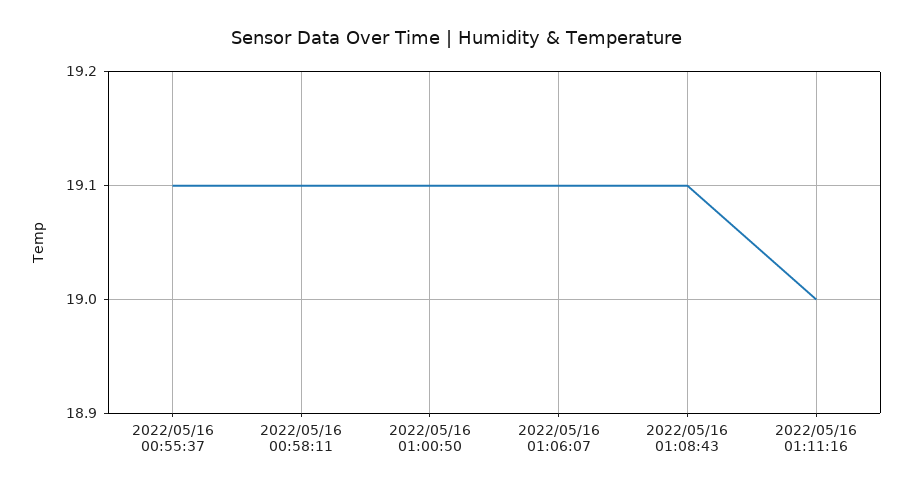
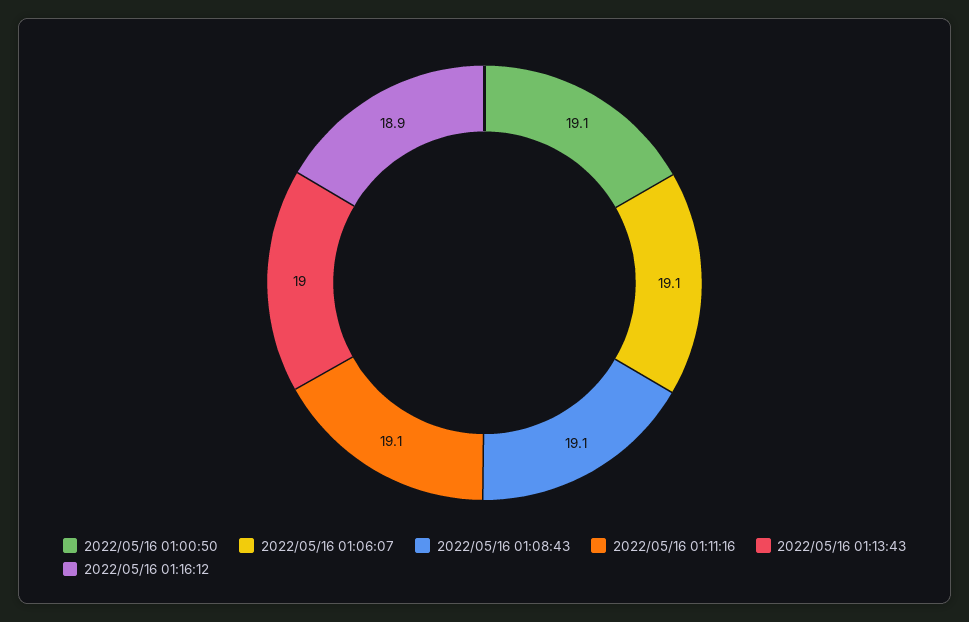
2022/05/16 00:55:37: 19.1 -> none
2022/05/16 00:58:11: 19.1 -> none
2022/05/16 01:11:16: 19 -> 19.1
2022/05/16 01:13:43: none -> 19
2022/05/16 01:16:12: none -> 18.9

